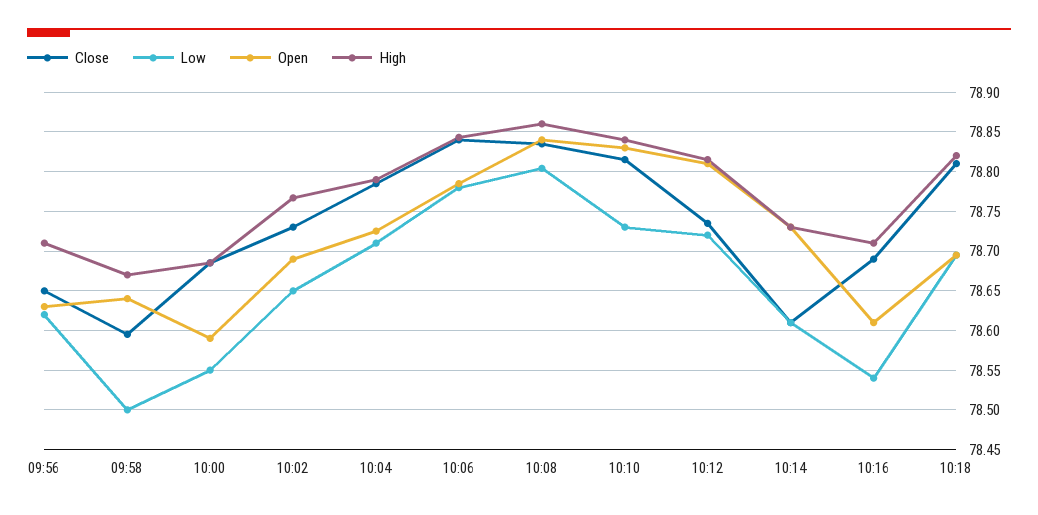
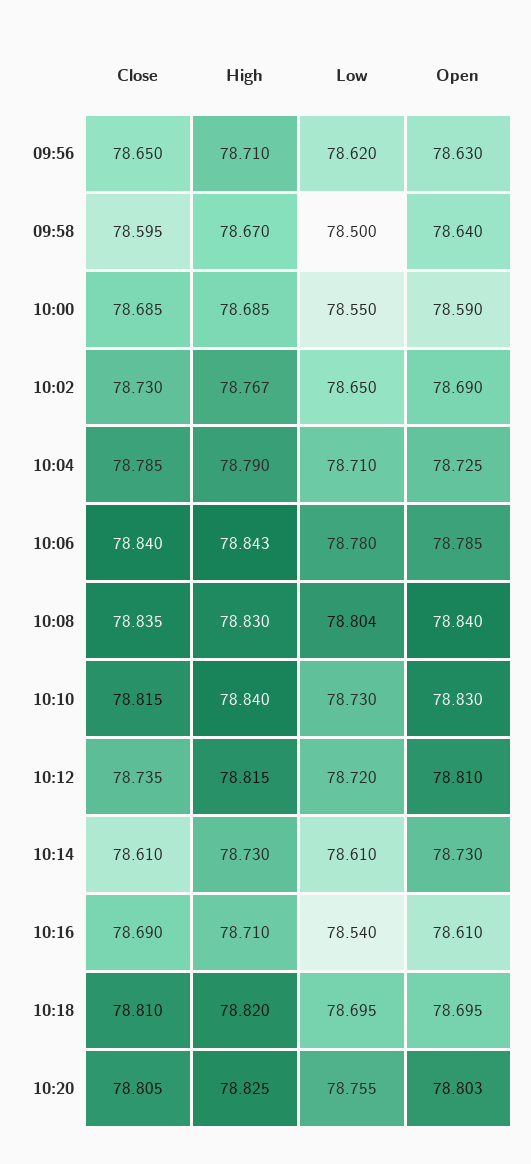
High, 10:08: 78.86 -> 78.83
Close, 10:20: none -> 78.805
High, 10:20: none -> 78.825
Low, 10:20: none -> 78.755
Open, 10:20: none -> 78.803

